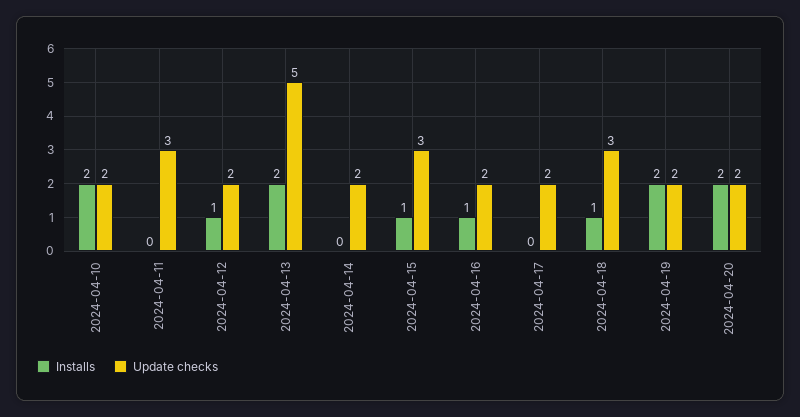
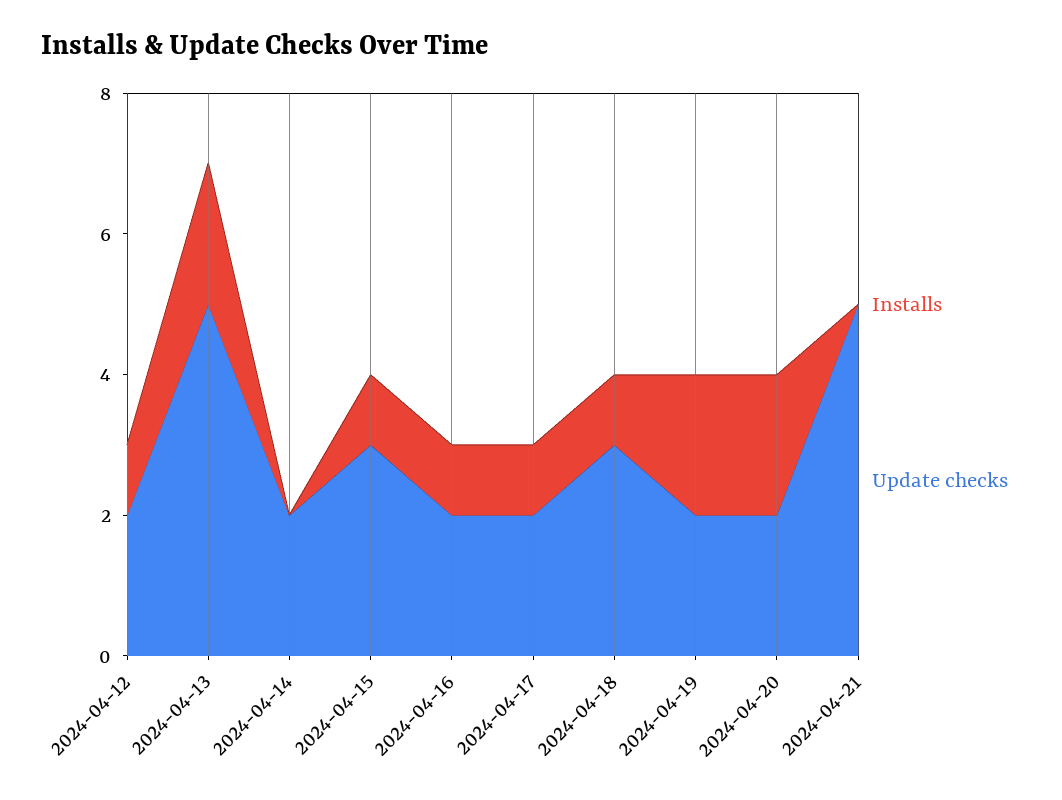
Installs, 2024-04-10: 2 -> none
Update checks, 2024-04-10: 2 -> none
Installs, 2024-04-11: 0 -> none
Update checks, 2024-04-11: 3 -> none
Installs, 2024-04-17: 0 -> 1
Installs, 2024-04-21: none -> 0
Update checks, 2024-04-21: none -> 5

